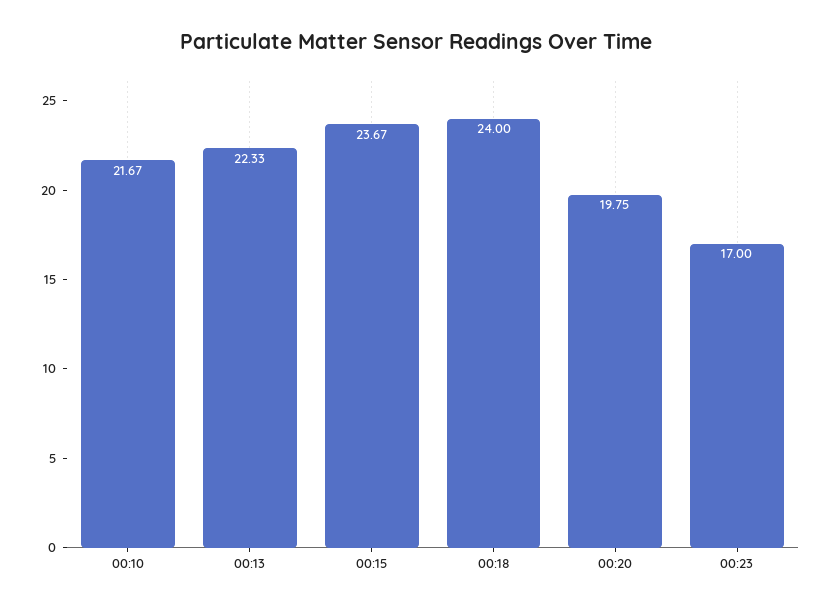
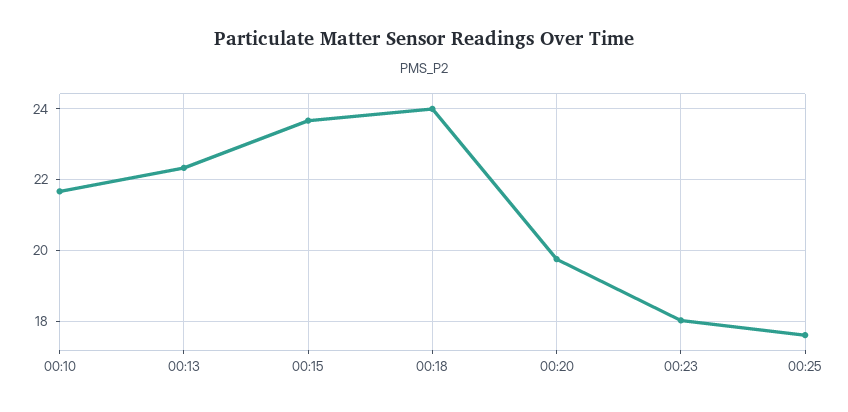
00:23: 17 -> 18
00:25: none -> 17.6

